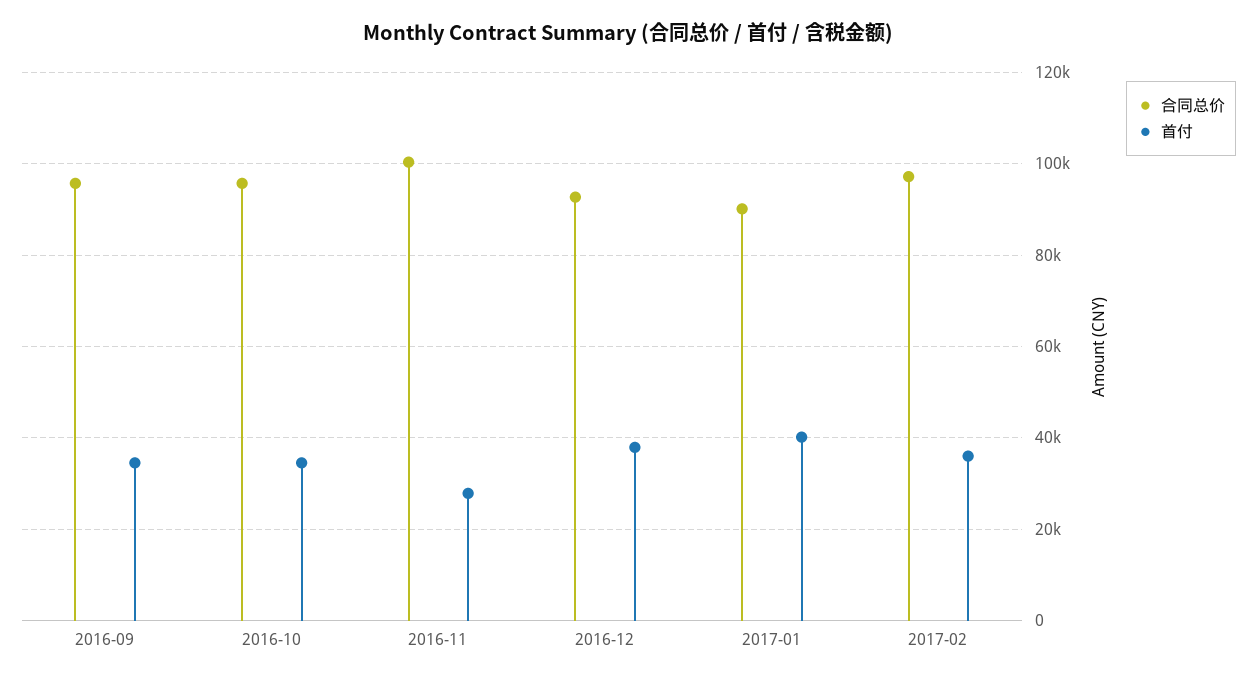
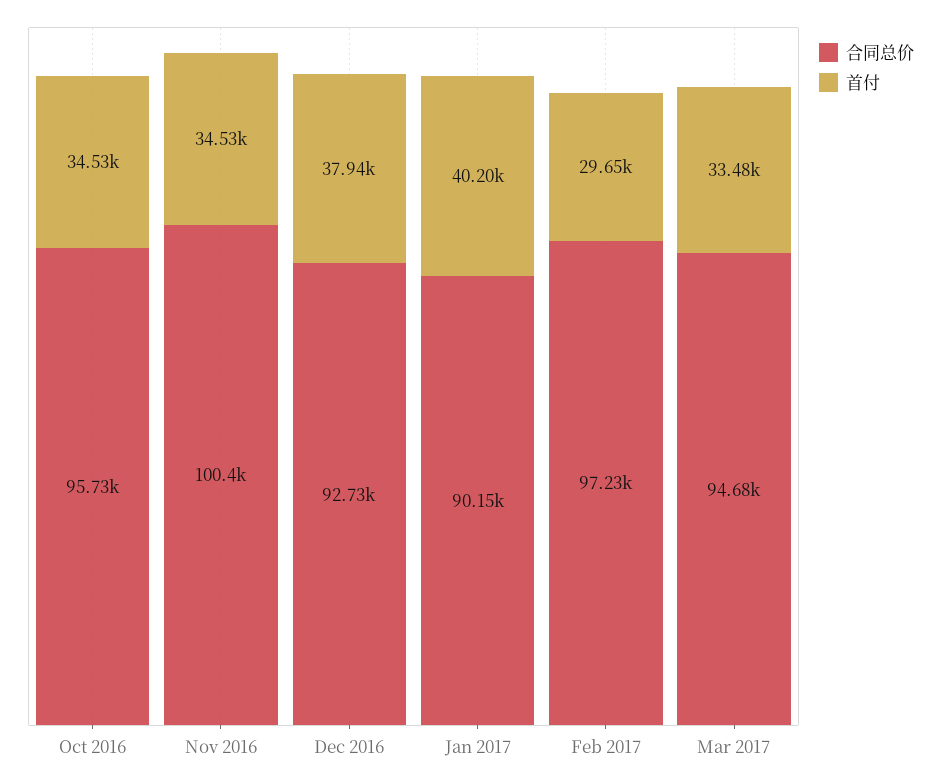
合同总价, 2016-09: 96000 -> none
首付, 2016-09: 34000 -> none
首付, 2016-11: 28000 -> 34530
首付, 2017-02: 36000 -> 29650
合同总价, Mar 2017: none -> 94680
首付, Mar 2017: none -> 33480

